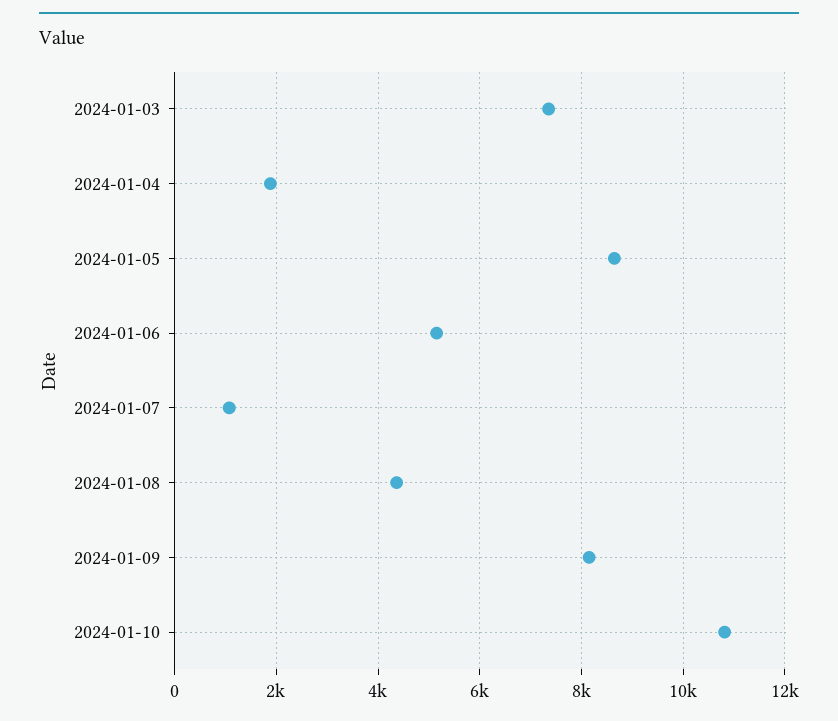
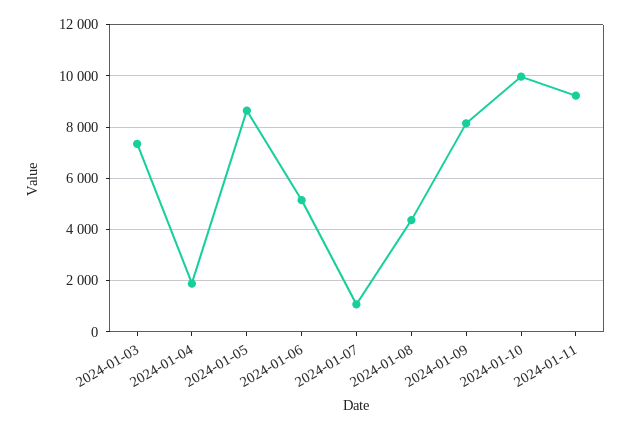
2024-01-10: 10800 -> 10000
2024-01-11: none -> 9250

